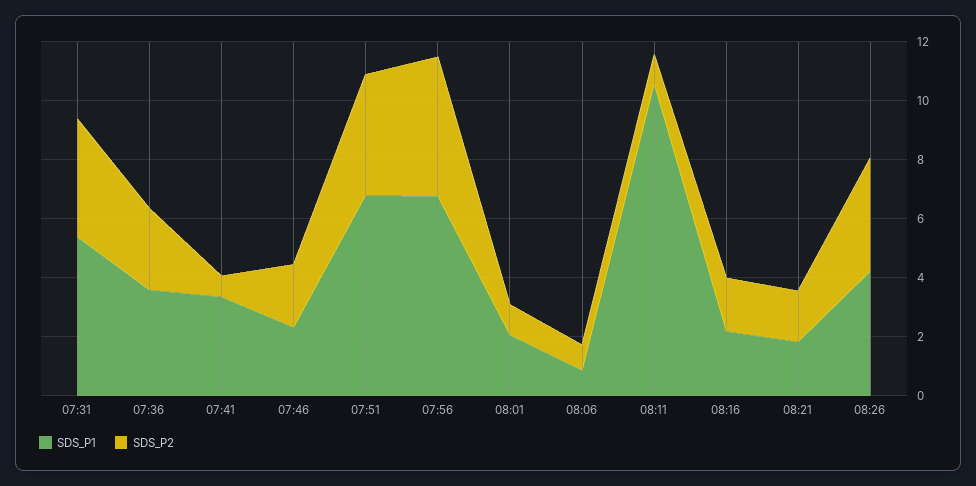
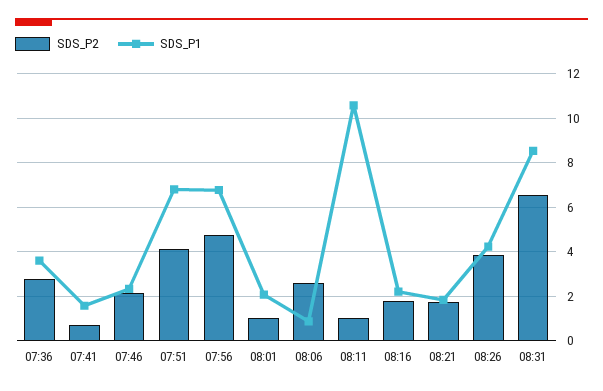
SDS_P1, 07:31: 5.5 -> none
SDS_P2, 07:31: 4 -> none
SDS_P1, 07:41: 3.5 -> 1.5
SDS_P2, 08:06: 1 -> 2.5
SDS_P2, 08:31: none -> 6.5
SDS_P1, 08:31: none -> 8.5

